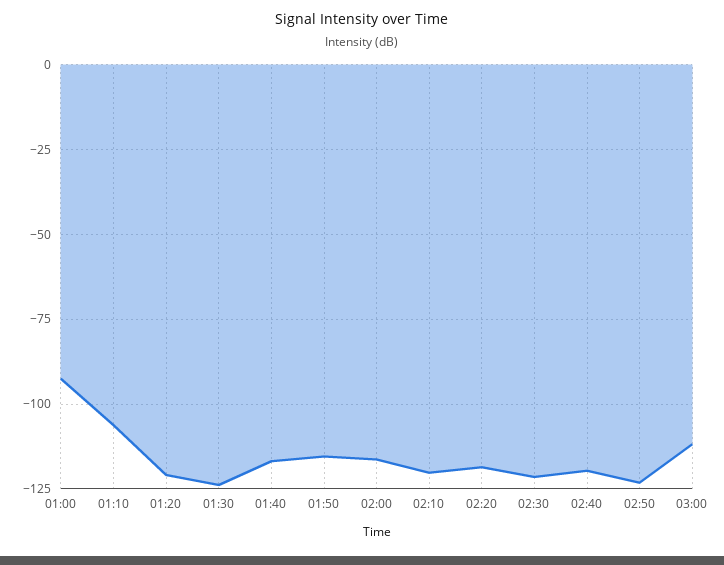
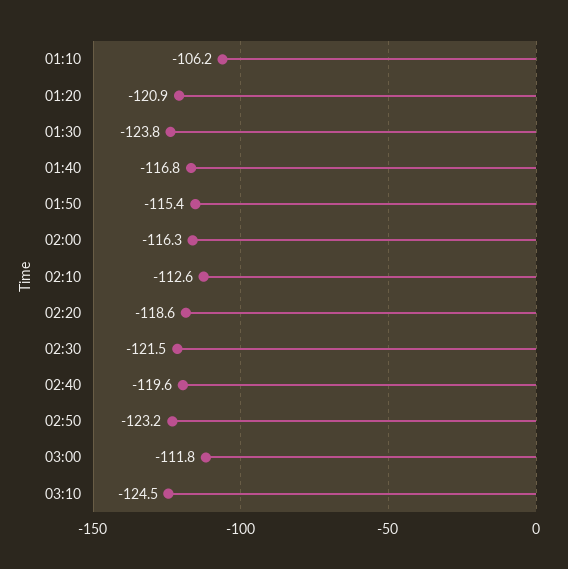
01:00: -92.5 -> none
02:10: -120 -> -112.6
03:10: none -> -124.5

